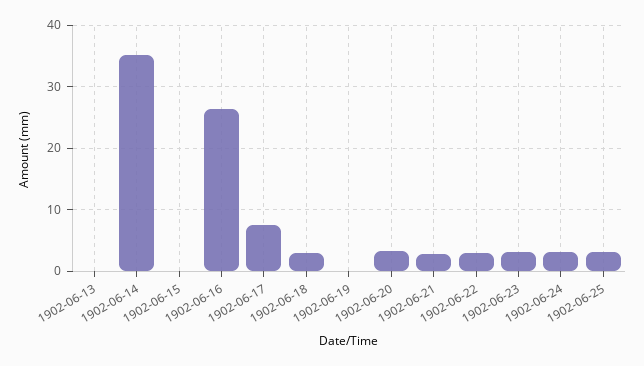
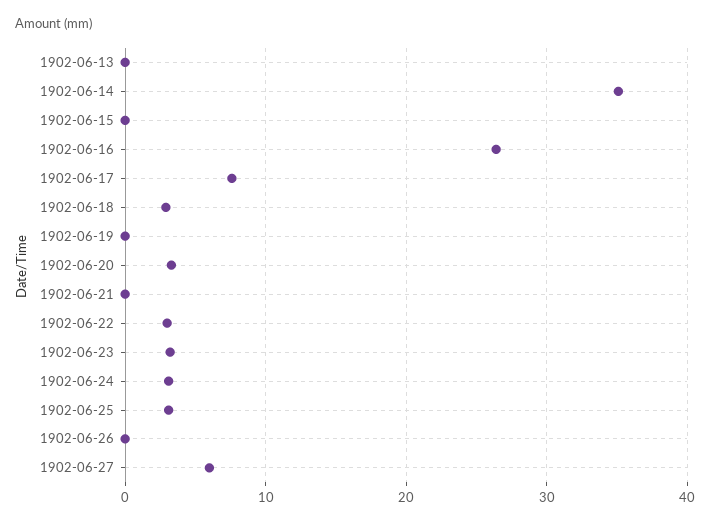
1902-06-21: 3 -> 0
1902-06-26: none -> 0
1902-06-27: none -> 6

